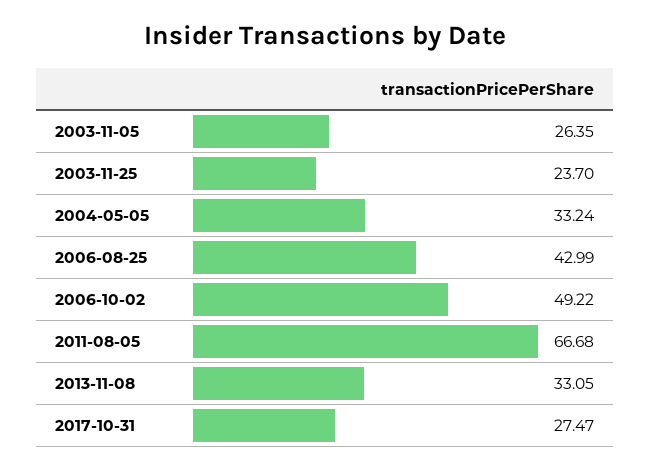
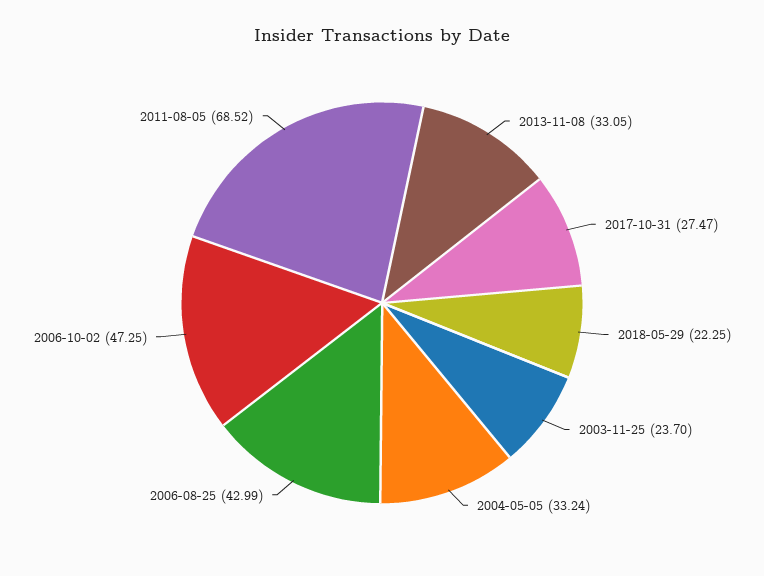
2003-11-05: 26.35 -> none
2006-10-02: 49.22 -> 47.25
2011-08-05: 66.68 -> 68.52
2018-05-29: none -> 22.25

